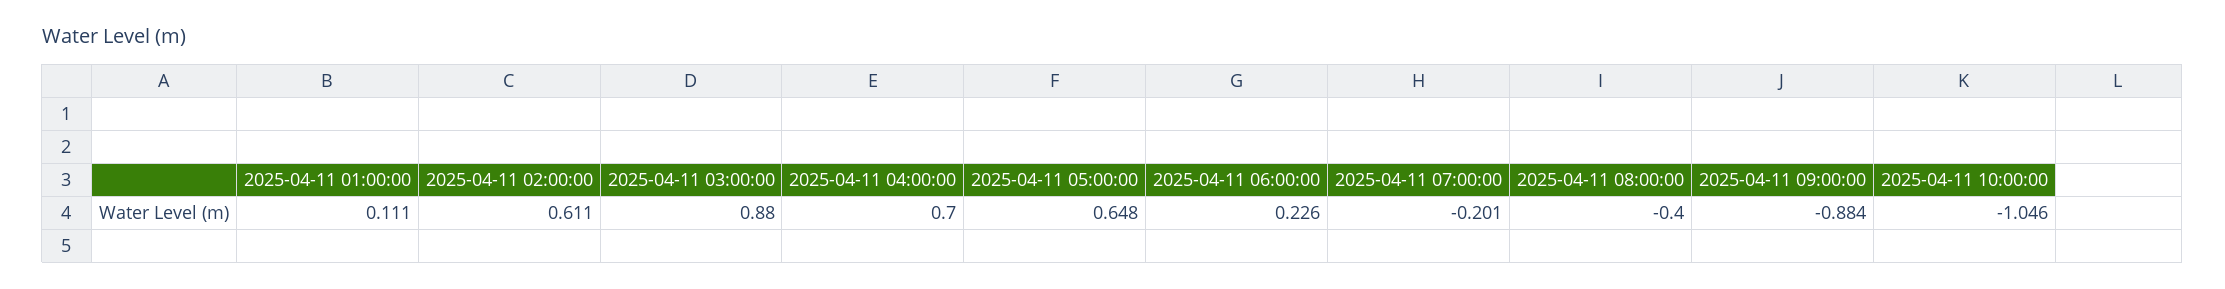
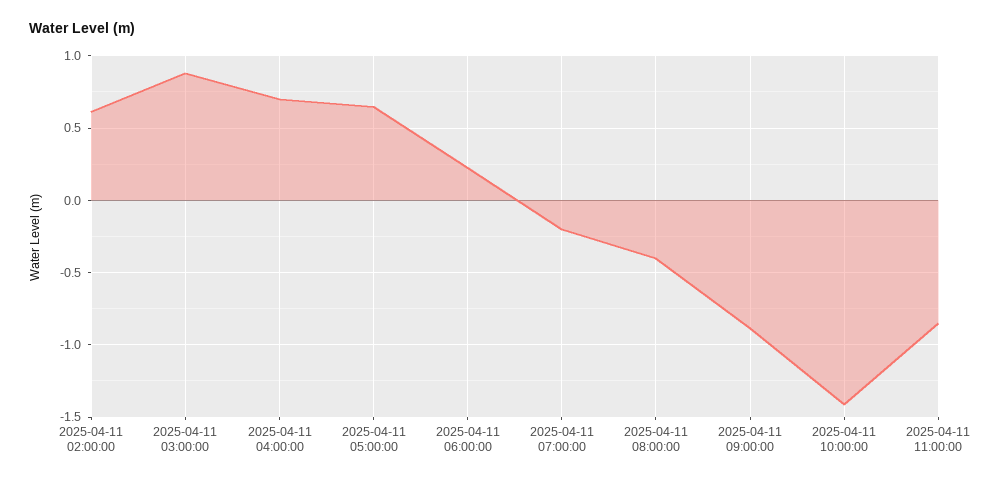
2025-04-11 01:00:00: 0.111 -> none
2025-04-11 10:00:00: -1.046 -> -1.4
2025-04-11 11:00:00: none -> -0.85

